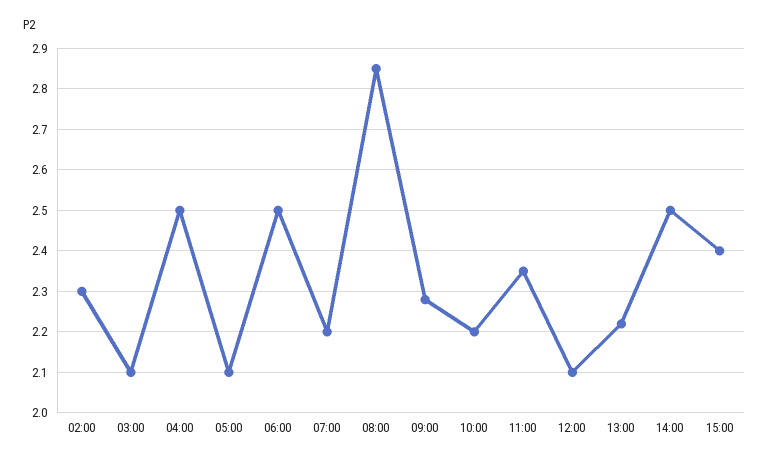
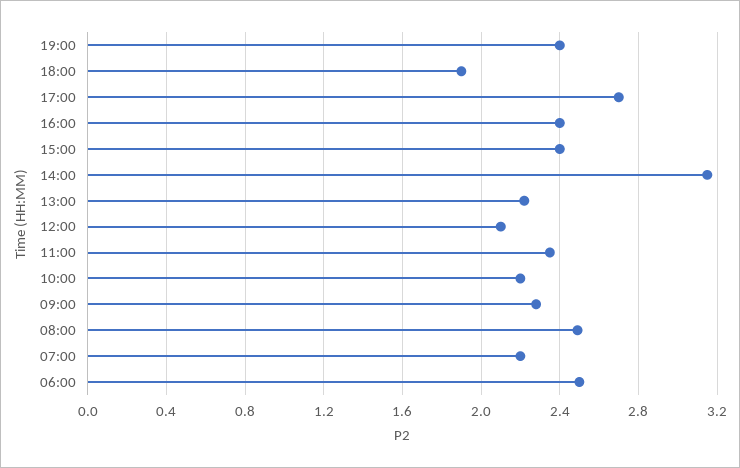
02:00: 2.3 -> none
03:00: 2.1 -> none
04:00: 2.5 -> none
05:00: 2.1 -> none
08:00: 2.85 -> 2.5
14:00: 2.5 -> 3.15
19:00: none -> 2.4
18:00: none -> 1.9
17:00: none -> 2.7
16:00: none -> 2.4

